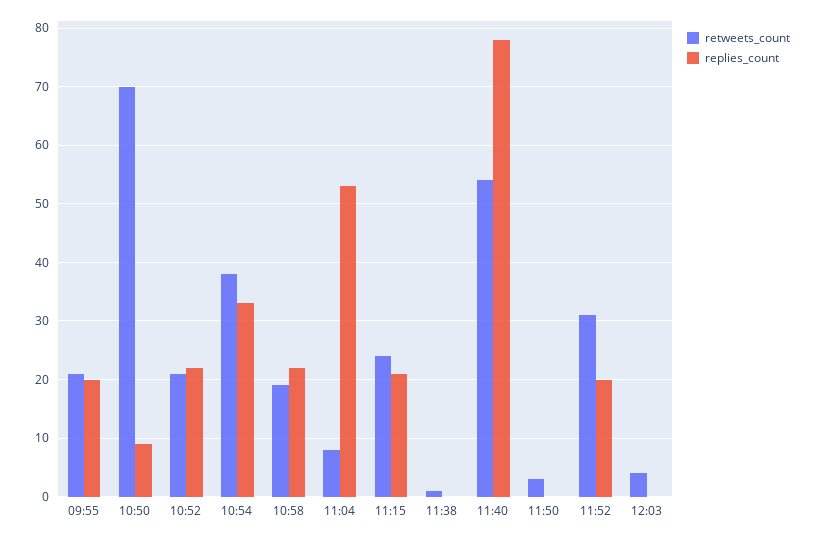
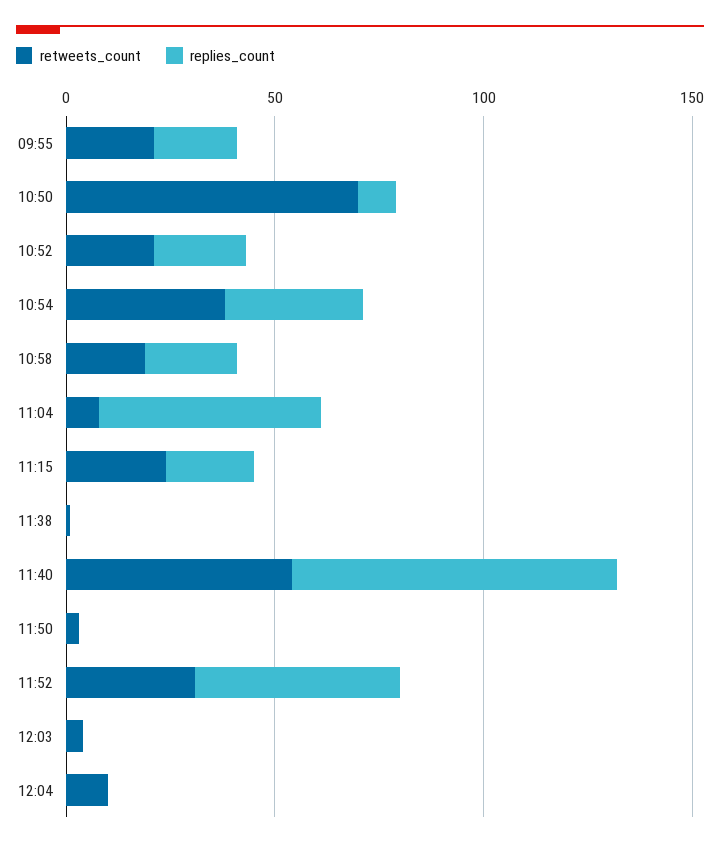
replies_count, 11:52: 20 -> 50
retweets_count, 12:04: none -> 10
replies_count, 12:04: none -> 0

